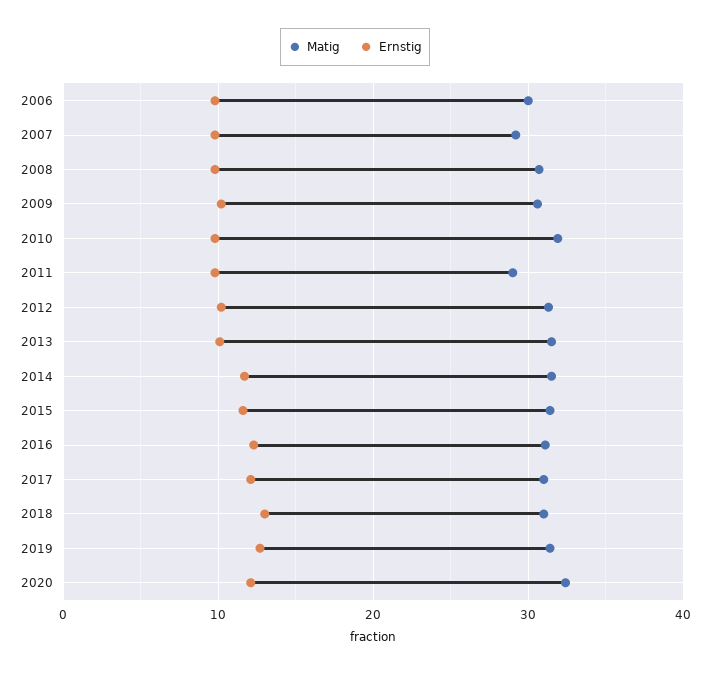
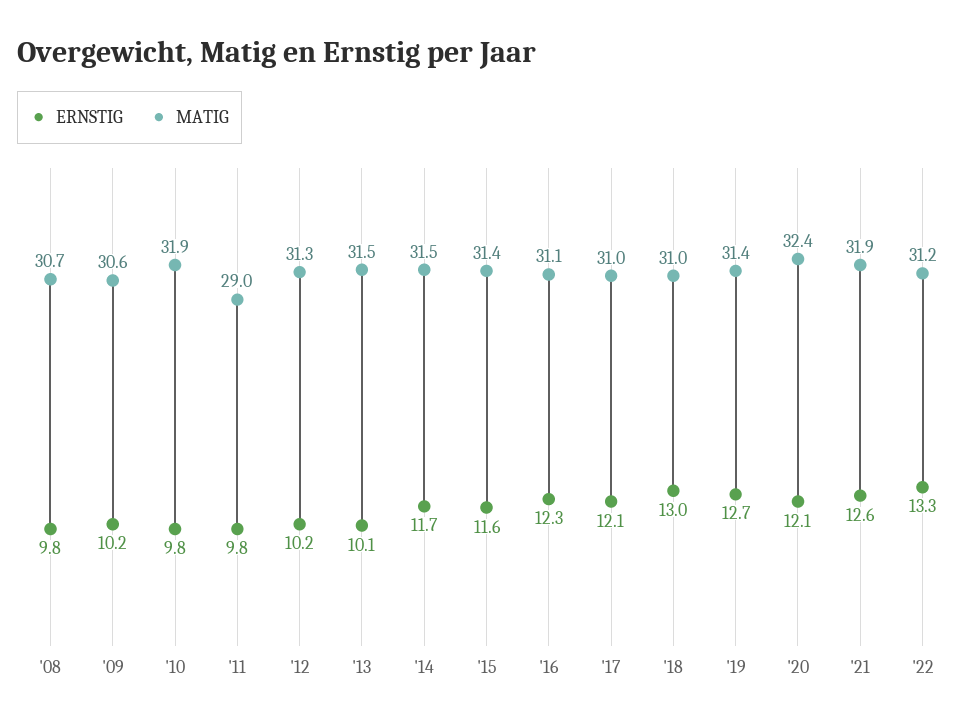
Matig, 2006: 30 -> none
Ernstig, 2006: 10 -> none
Matig, 2007: 29 -> none
Ernstig, 2007: 10 -> none
Ernstig, '21: none -> 12.6
Matig, '21: none -> 31.9
Ernstig, '22: none -> 13.3
Matig, '22: none -> 31.2

